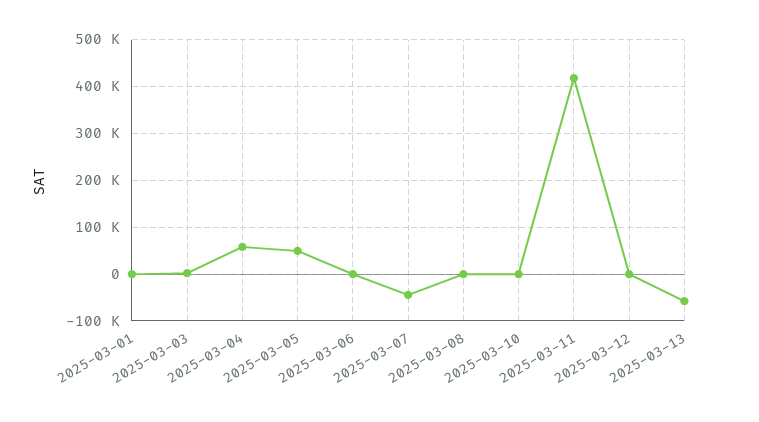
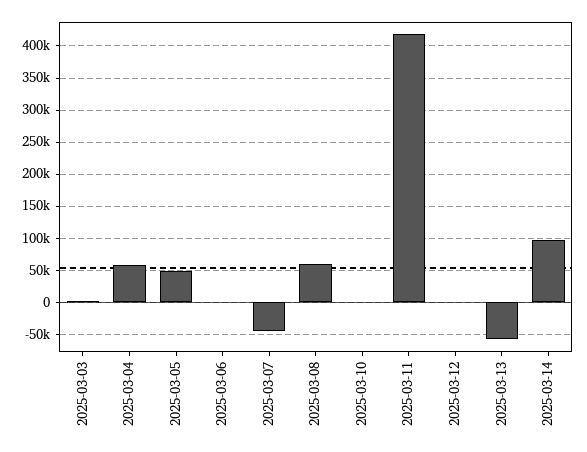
2025-03-01: 0 -> none
2025-03-08: 0 -> 60000
2025-03-14: none -> 100000

